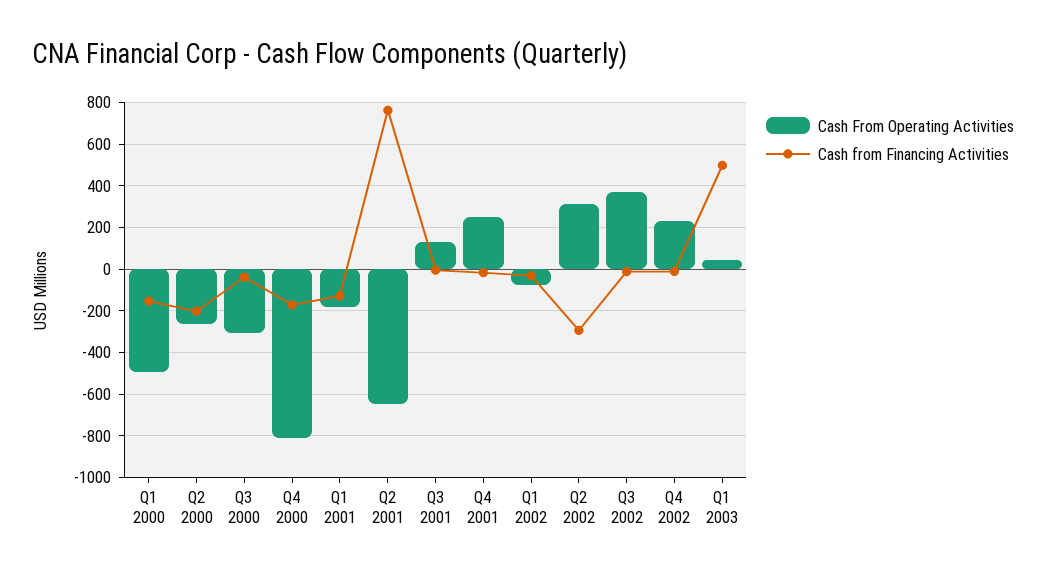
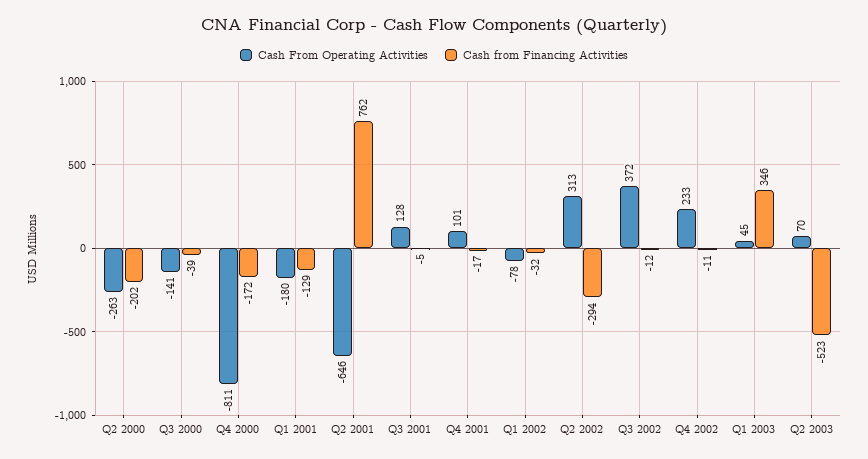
Cash From Operating Activities, Q1 2000: -500 -> none
Cash from Financing Activities, Q1 2000: -150 -> none
Cash From Operating Activities, Q3 2000: -300 -> -141
Cash From Operating Activities, Q4 2001: 250 -> 101
Cash from Financing Activities, Q1 2003: 500 -> 346
Cash From Operating Activities, Q2 2003: none -> 70
Cash from Financing Activities, Q2 2003: none -> -523

